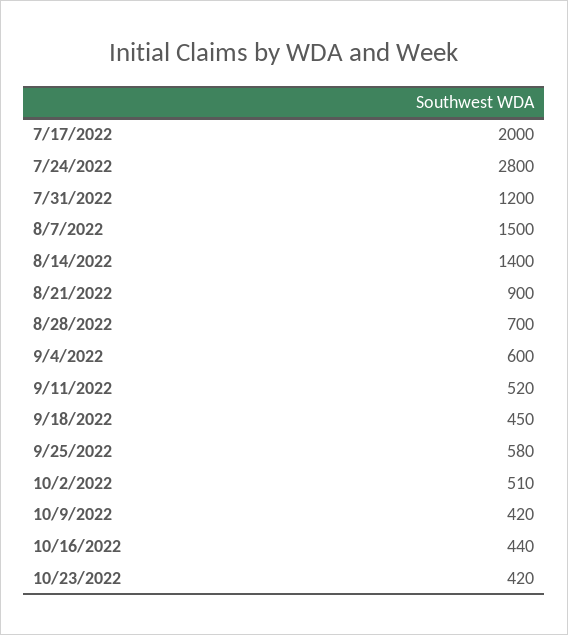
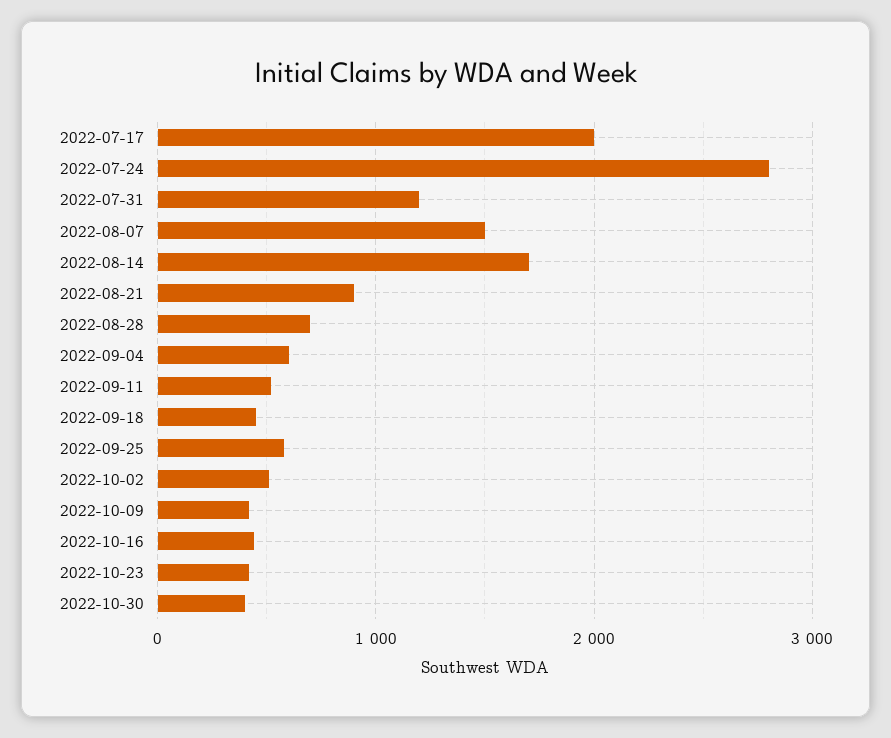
8/14/2022: 1400 -> 1700
2022-10-30: none -> 400

